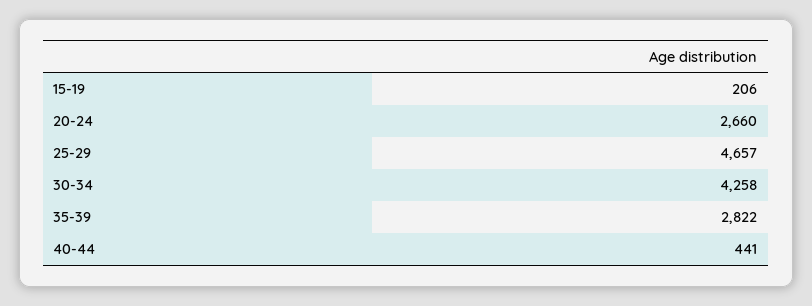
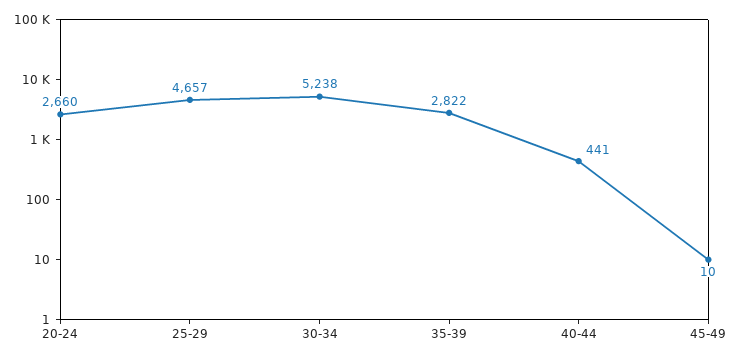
15-19: 206 -> none
30-34: 4258 -> 5238
45-49: none -> 10

